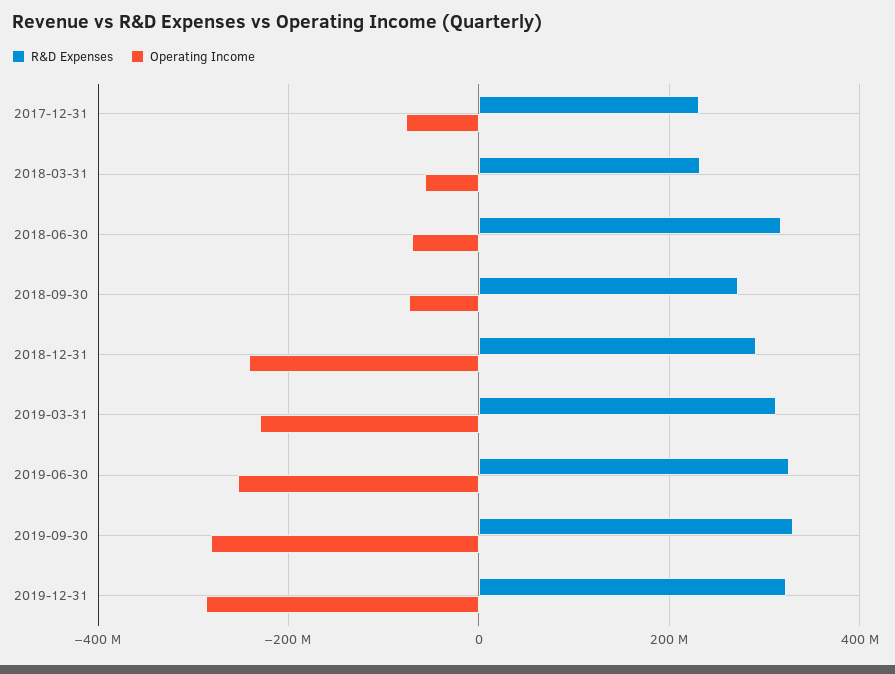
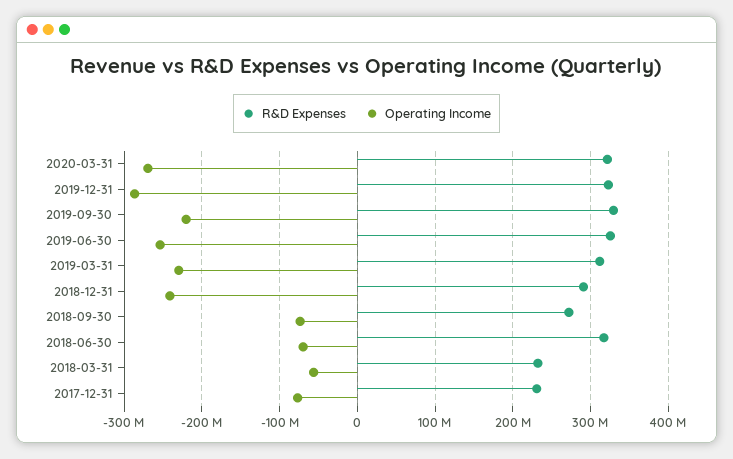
Operating Income, 2019-09-30: -280000000 -> -220000000
R&D Expenses, 2020-03-31: none -> 320000000
Operating Income, 2020-03-31: none -> -270000000

